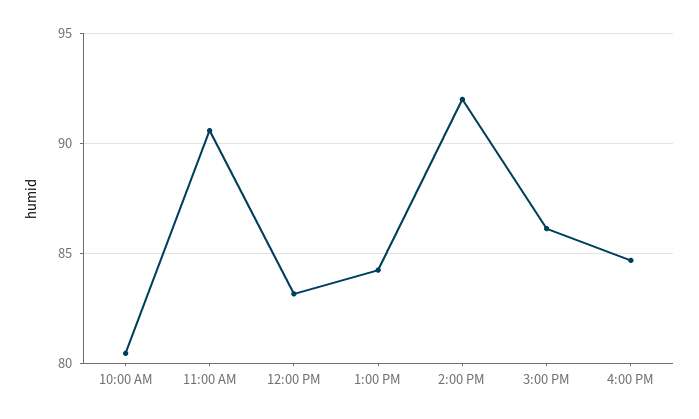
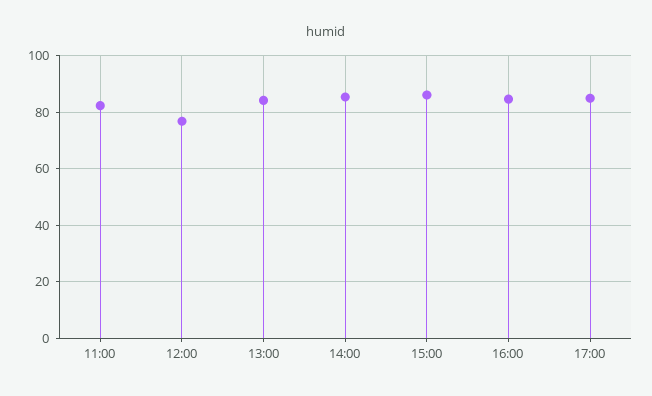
10:00 AM: 80.5 -> none
11:00 AM: 90.5 -> 82.5
12:00 PM: 83 -> 77.5
2:00 PM: 92 -> 85
17:00: none -> 85

